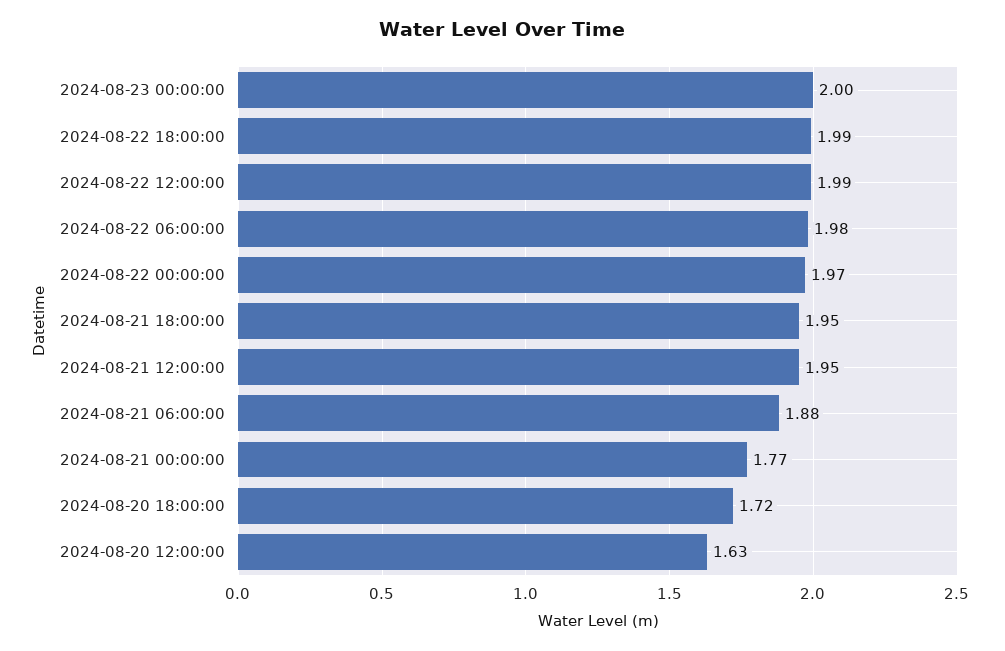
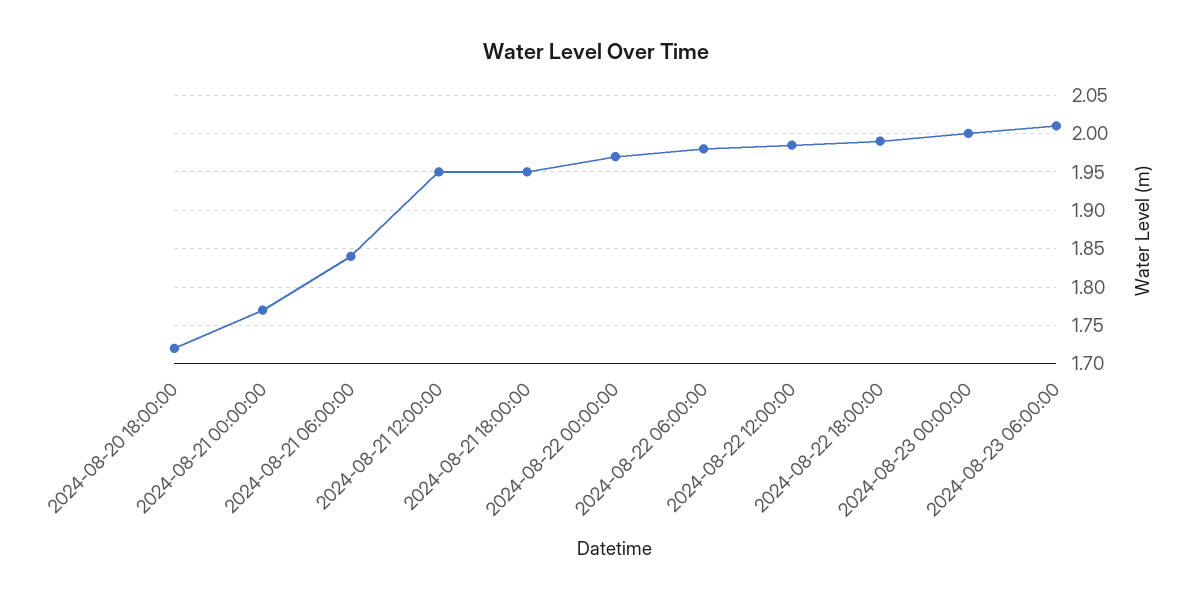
2024-08-21 06:00:00: 1.88 -> 1.84
2024-08-20 12:00:00: 1.63 -> none
2024-08-23 06:00:00: none -> 2.01

